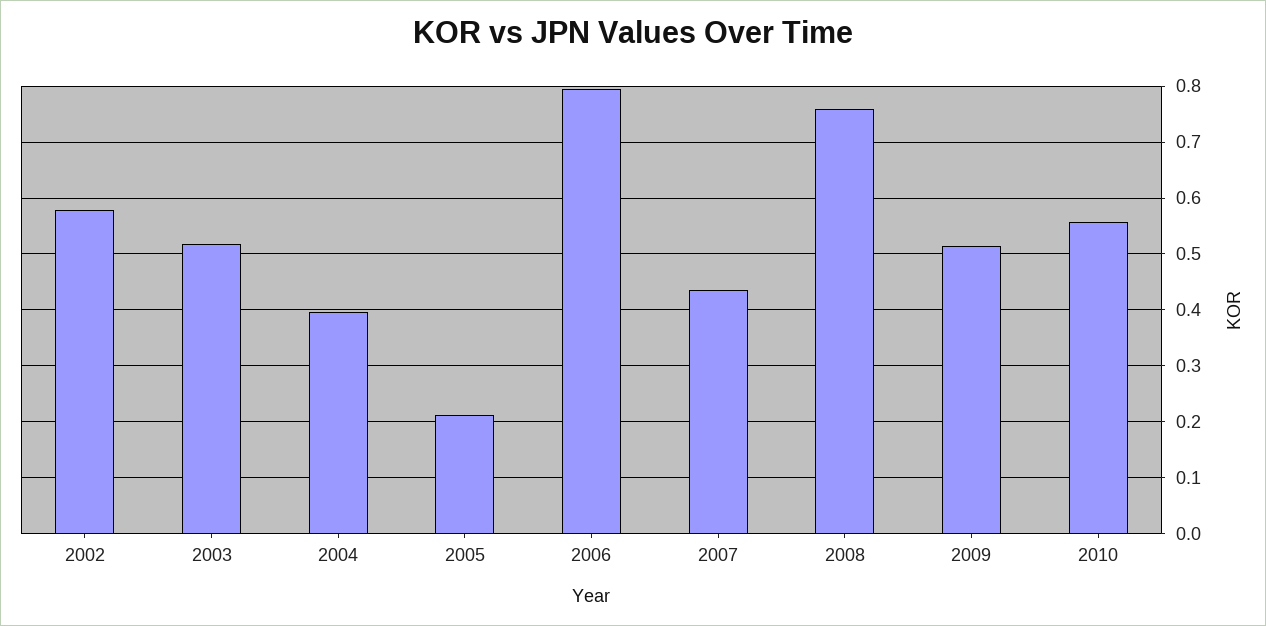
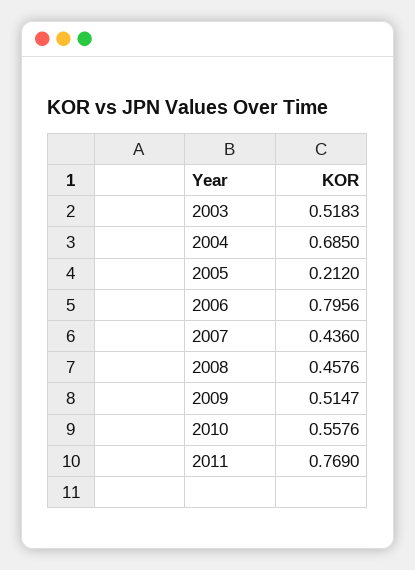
2002: 0.58 -> none
2004: 0.4 -> 0.685
2008: 0.76 -> 0.4576
2011: none -> 0.769

